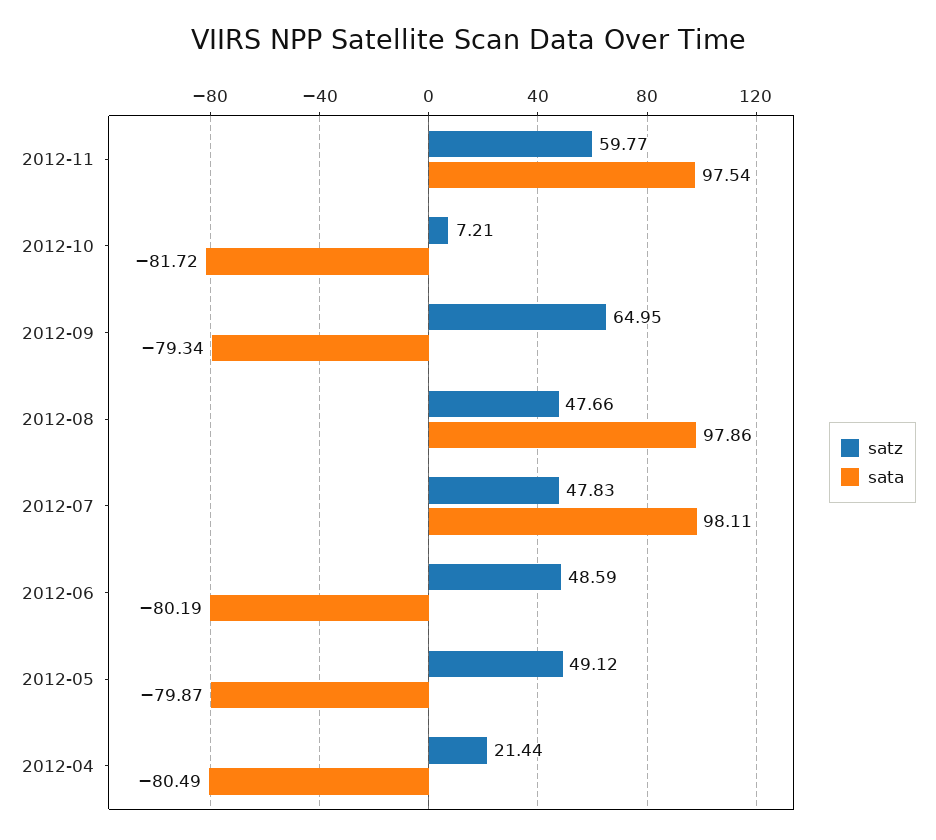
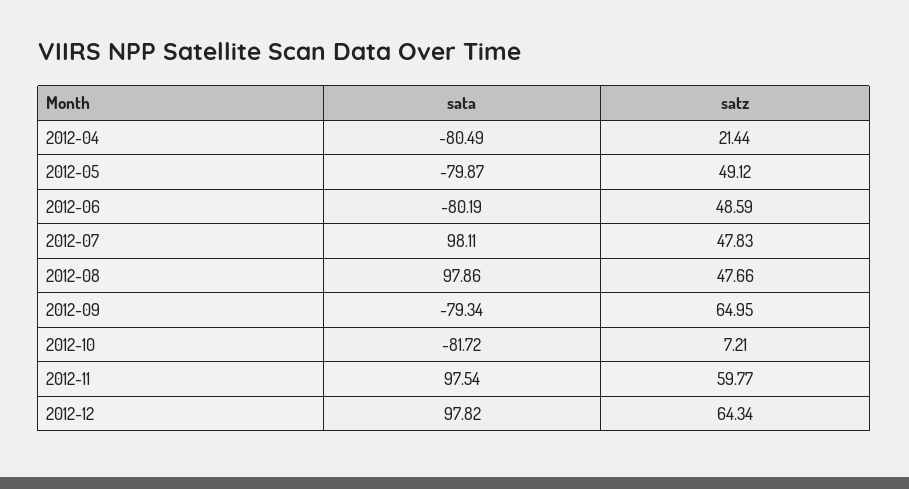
sata, 2012-12: none -> 97.82
satz, 2012-12: none -> 64.34

